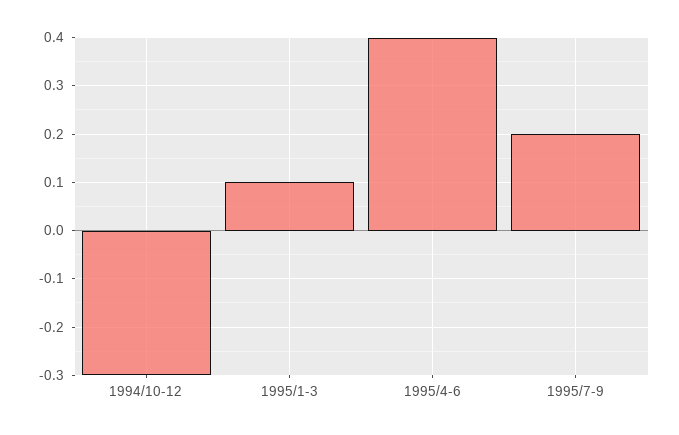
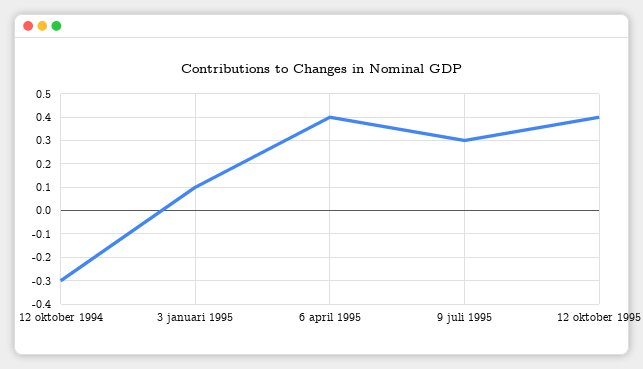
1995/7-9: 0.2 -> 0.3
12 oktober 1995: none -> 0.4

